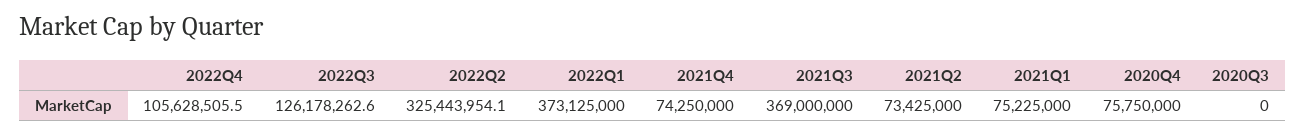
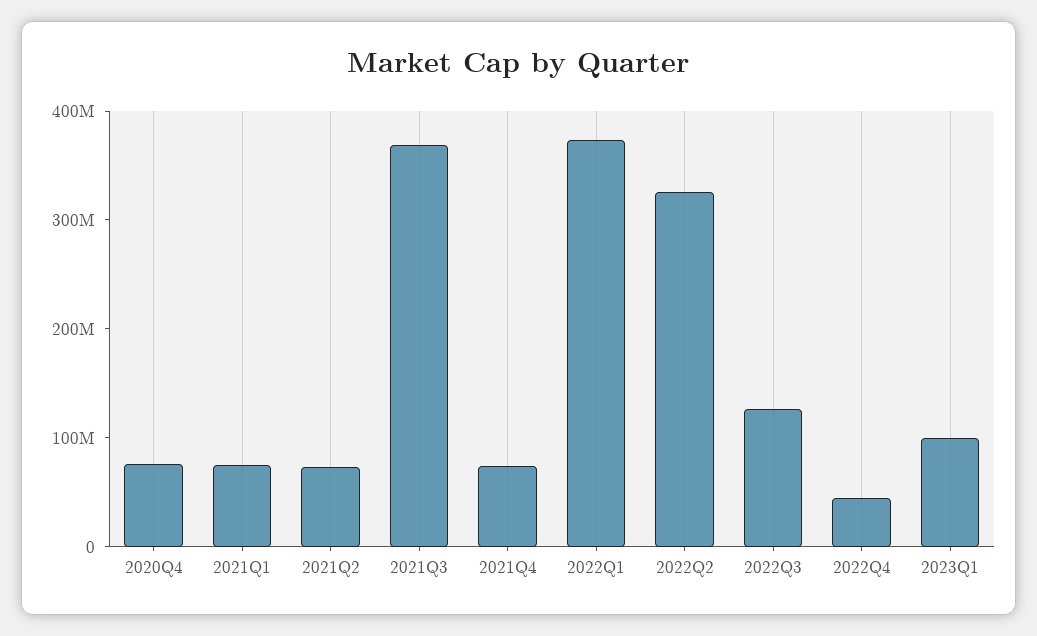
2022Q4: 105628505.5 -> 40000000
2020Q3: 0 -> none
2023Q1: none -> 100000000

